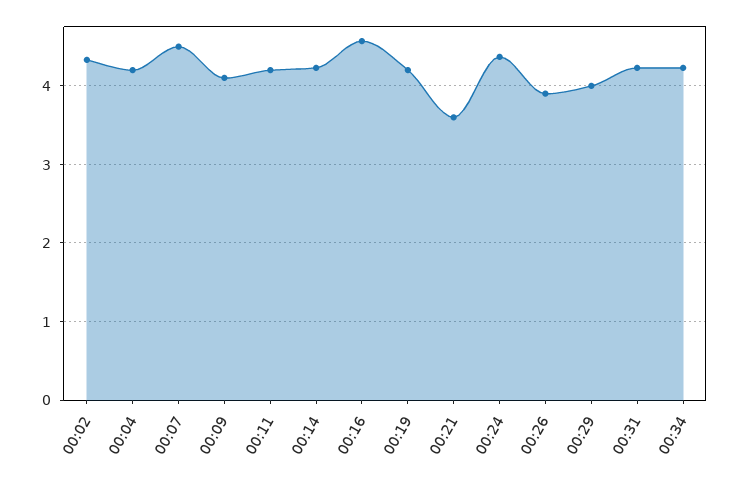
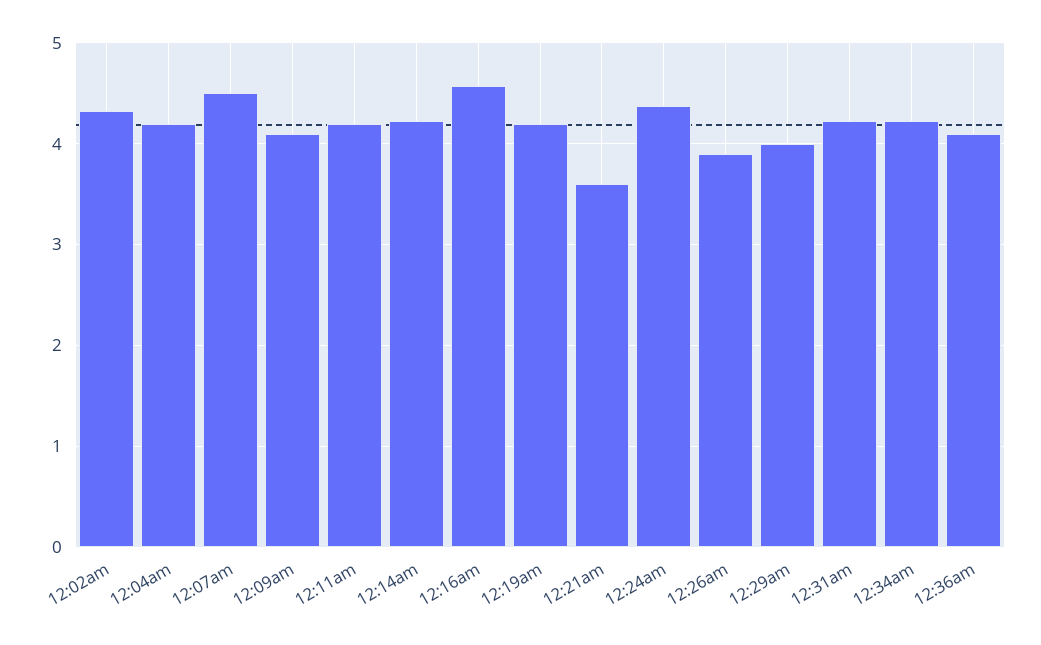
12:36am: none -> 4.1

